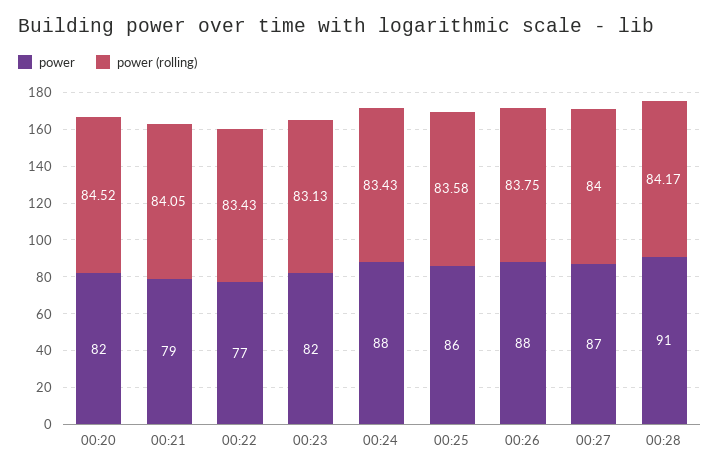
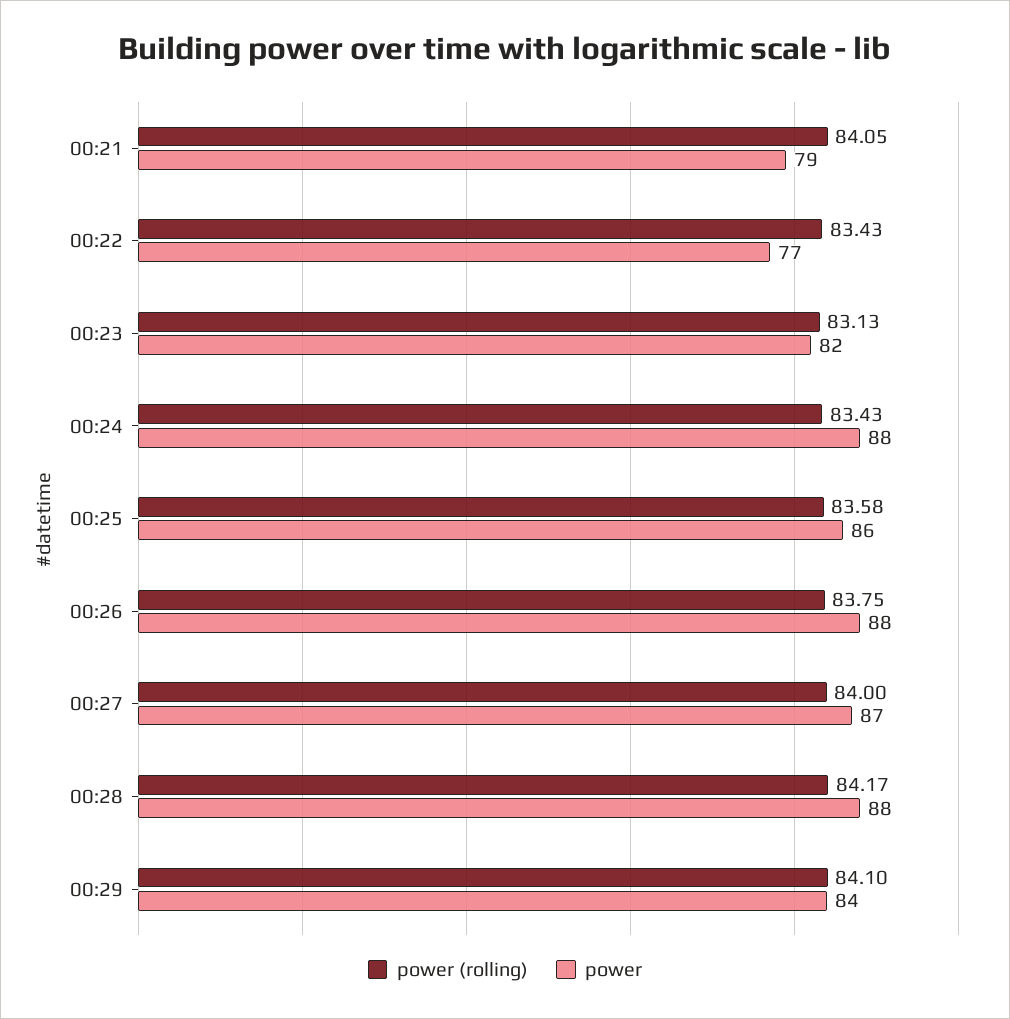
power, 00:20: 82 -> none
power (rolling), 00:20: 84.52 -> none
power, 00:28: 91 -> 88
power (rolling), 00:29: none -> 84.1
power, 00:29: none -> 84

